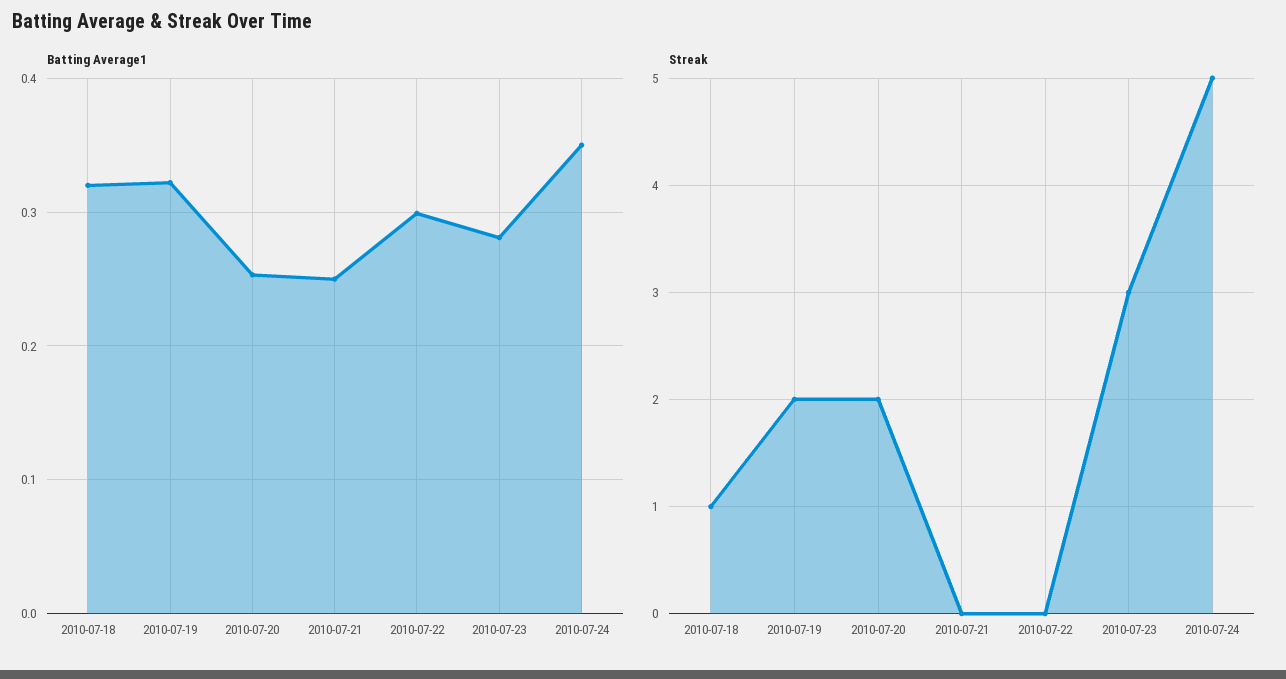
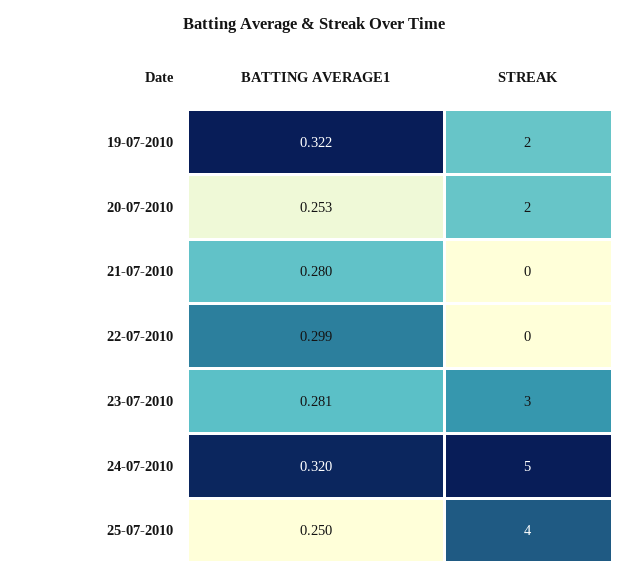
Batting Average1, 2010-07-18: 0.32 -> none
Batting Average1, 2010-07-21: 0.25 -> 0.28
Batting Average1, 2010-07-24: 0.35 -> 0.32
Streak, 2010-07-18: 1 -> none
Batting Average1, 25-07-2010: none -> 0.25
Streak, 25-07-2010: none -> 4

